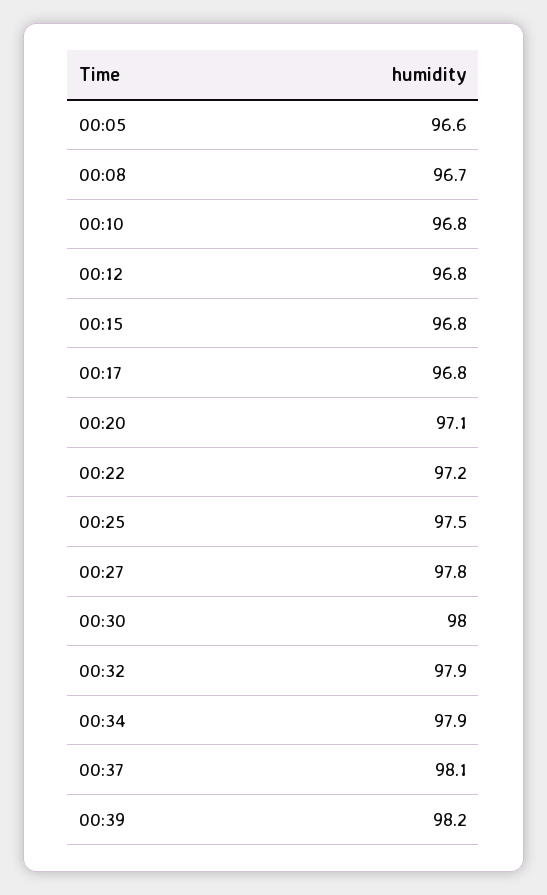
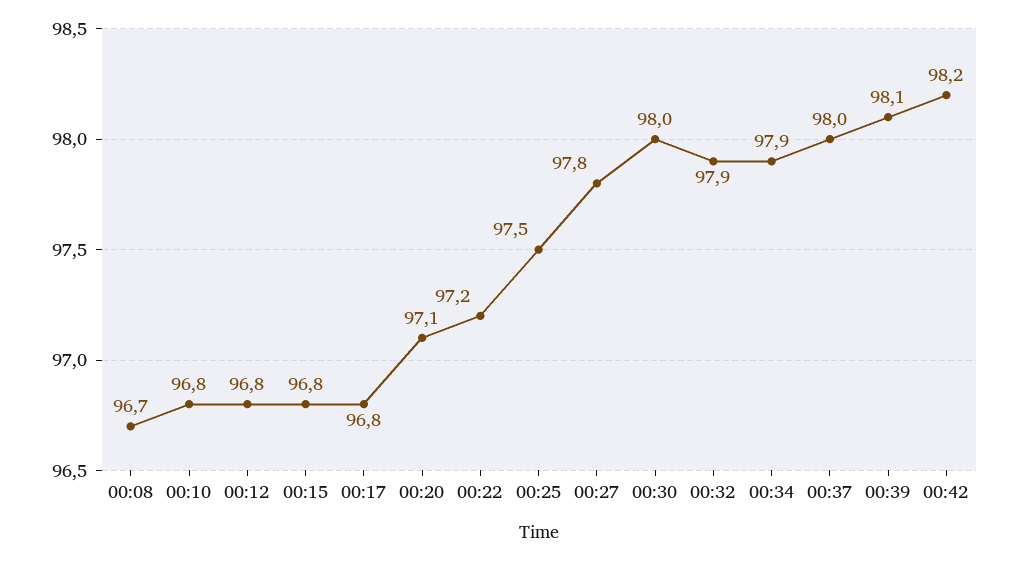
00:05: 96.6 -> none
00:37: 98.1 -> 98
00:39: 98.2 -> 98.1
00:42: none -> 98.2

